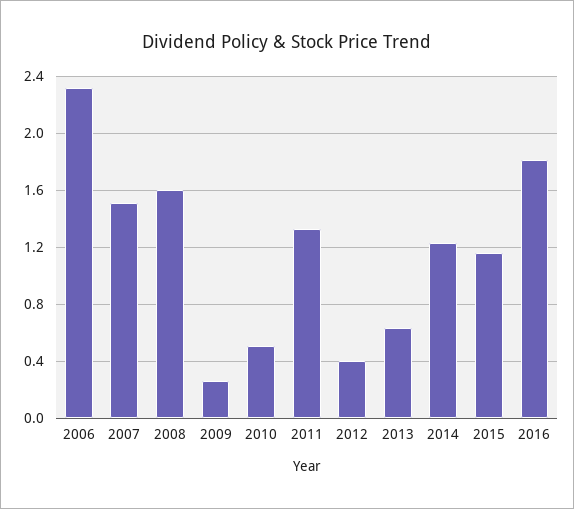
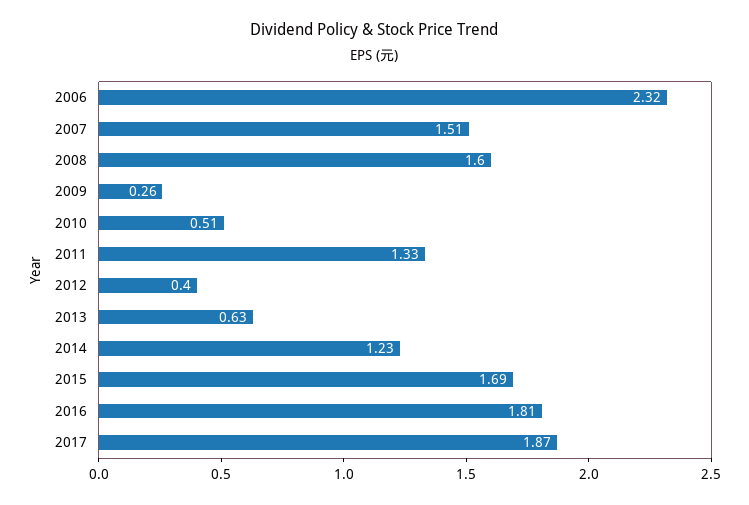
2015: 1.15 -> 1.69
2017: none -> 1.87

